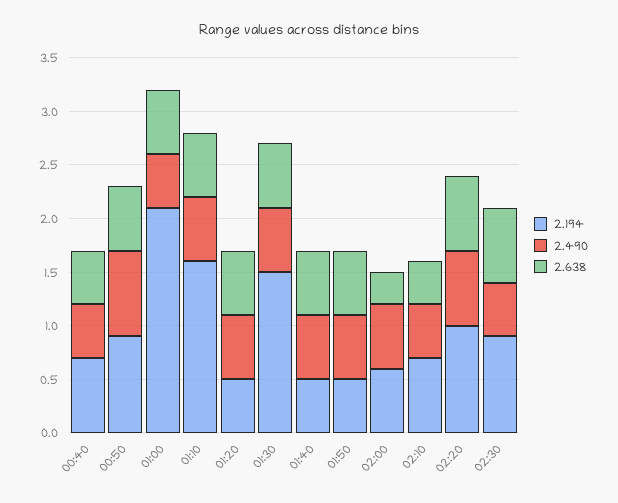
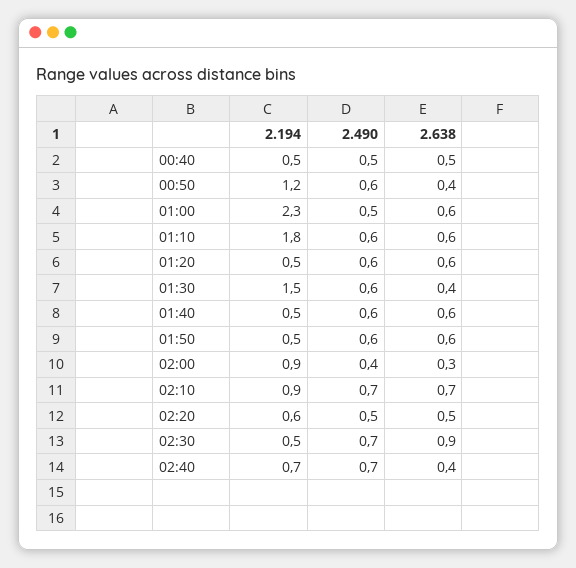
2.194, 00:40: 0.7 -> 0.5
2.194, 00:50: 0.9 -> 1.2
2.490, 00:50: 0.8 -> 0.6
2.638, 00:50: 0.6 -> 0.4
2.194, 01:00: 2.1 -> 2.3
2.194, 01:10: 1.6 -> 1.8
2.638, 01:30: 0.6 -> 0.4
2.194, 02:00: 0.6 -> 0.9
2.490, 02:00: 0.6 -> 0.4
2.194, 02:10: 0.7 -> 0.9
2.490, 02:10: 0.5 -> 0.7
2.638, 02:10: 0.4 -> 0.7
2.194, 02:20: 1 -> 0.6
2.490, 02:20: 0.7 -> 0.5
2.638, 02:20: 0.7 -> 0.5
2.194, 02:30: 0.9 -> 0.5
2.490, 02:30: 0.5 -> 0.7
2.638, 02:30: 0.7 -> 0.9
2.194, 02:40: none -> 0.7
2.490, 02:40: none -> 0.7
2.638, 02:40: none -> 0.4

